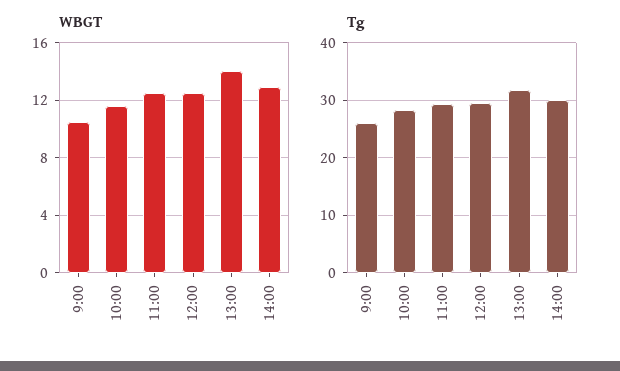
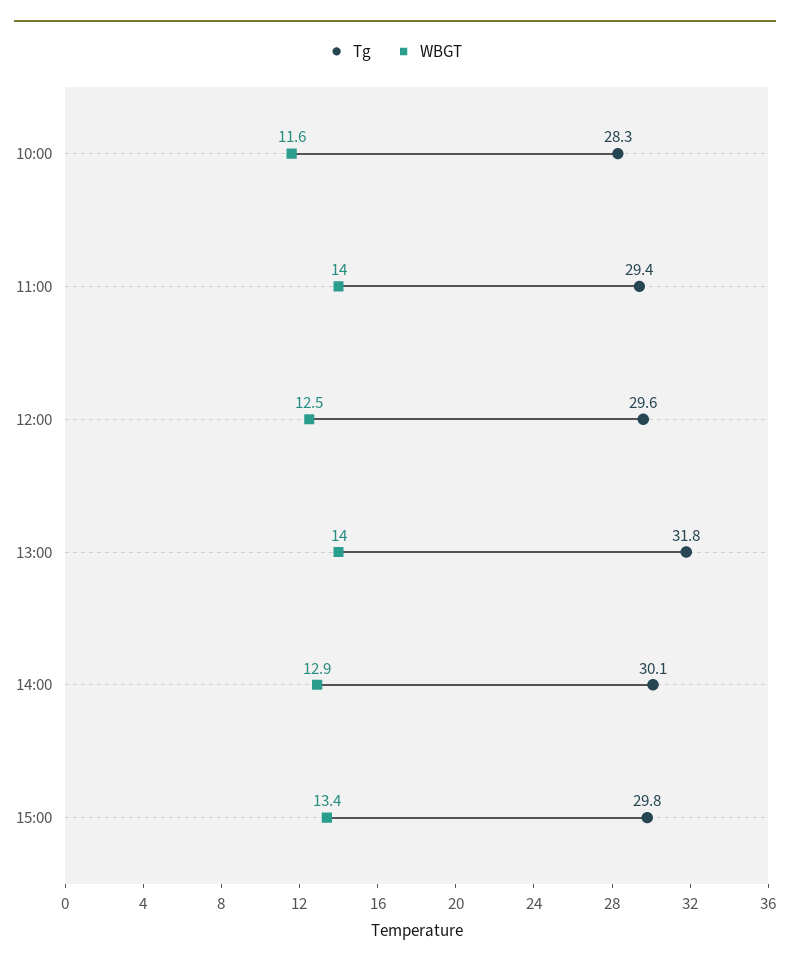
WBGT, 9:00: 10.5 -> none
WBGT, 11:00: 12.5 -> 14
Tg, 9:00: 26 -> none
Tg, 15:00: none -> 29.8
WBGT, 15:00: none -> 13.4

